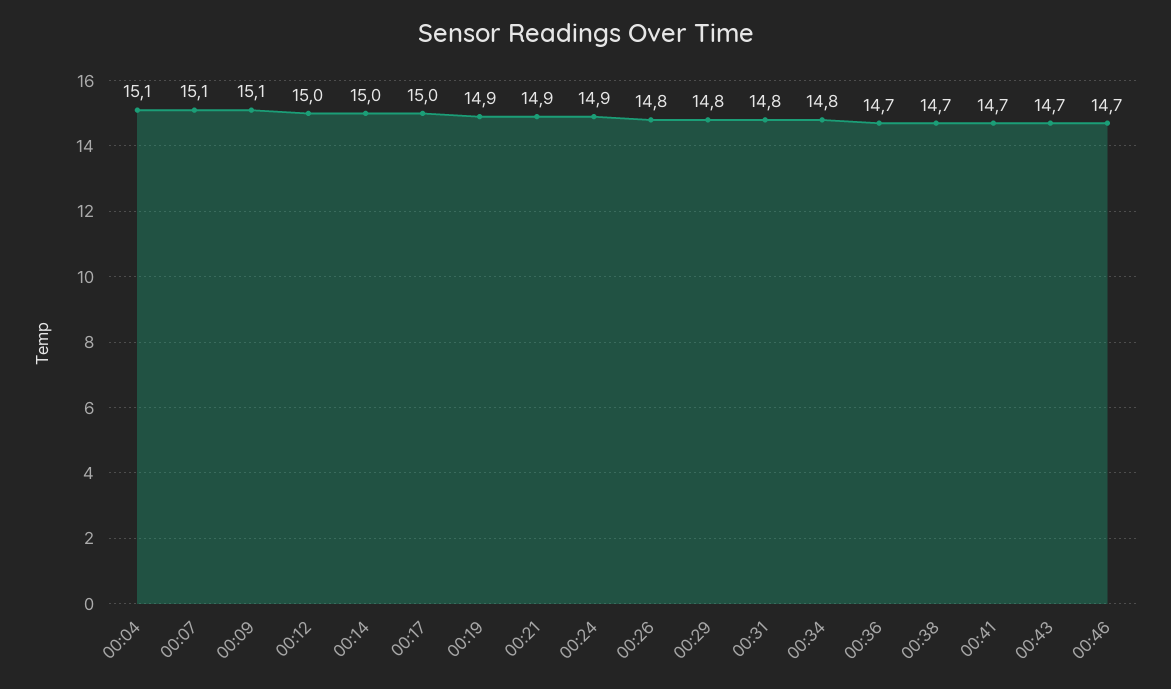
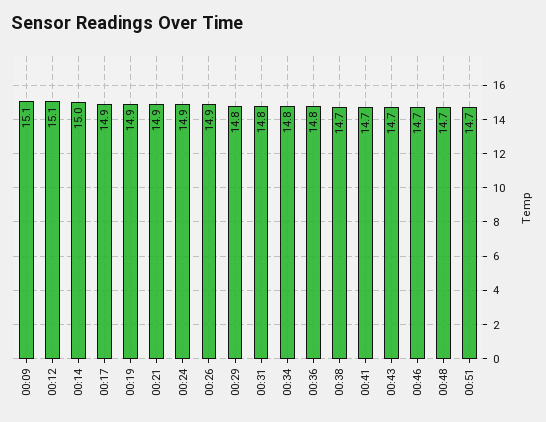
00:04: 15.1 -> none
00:07: 15.1 -> none
00:12: 15 -> 15.1
00:17: 15 -> 14.9
00:26: 14.8 -> 14.9
00:36: 14.7 -> 14.8
00:48: none -> 14.7
00:51: none -> 14.7

